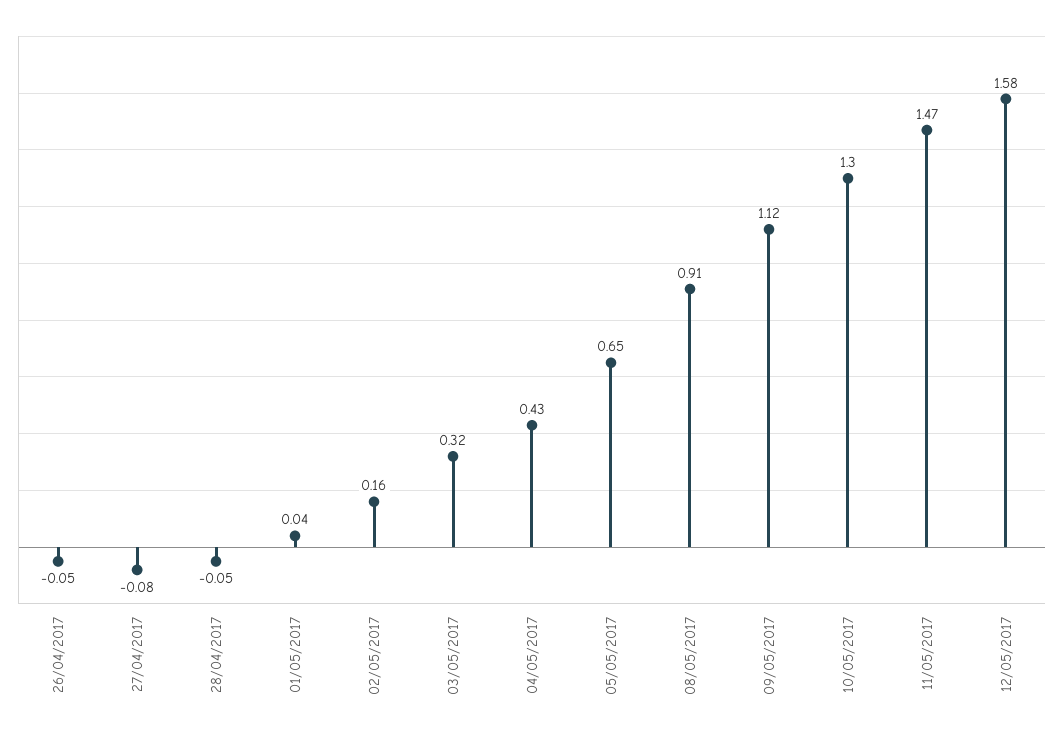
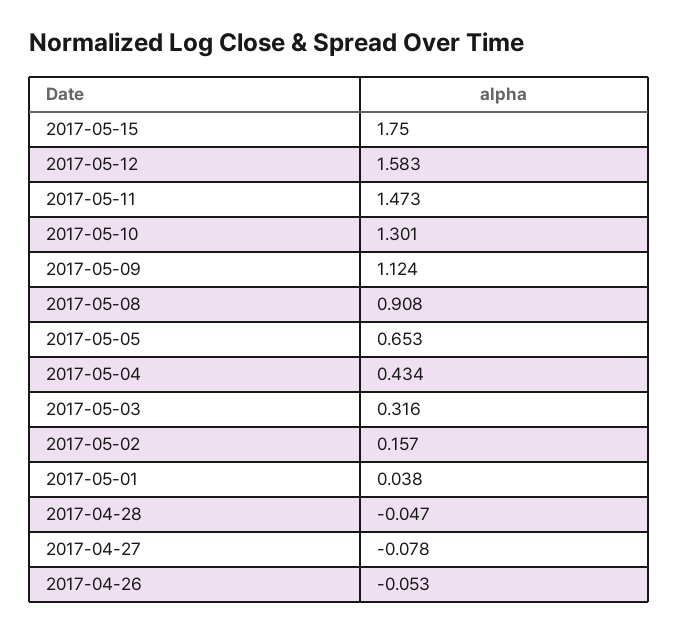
2017-05-15: none -> 1.75

